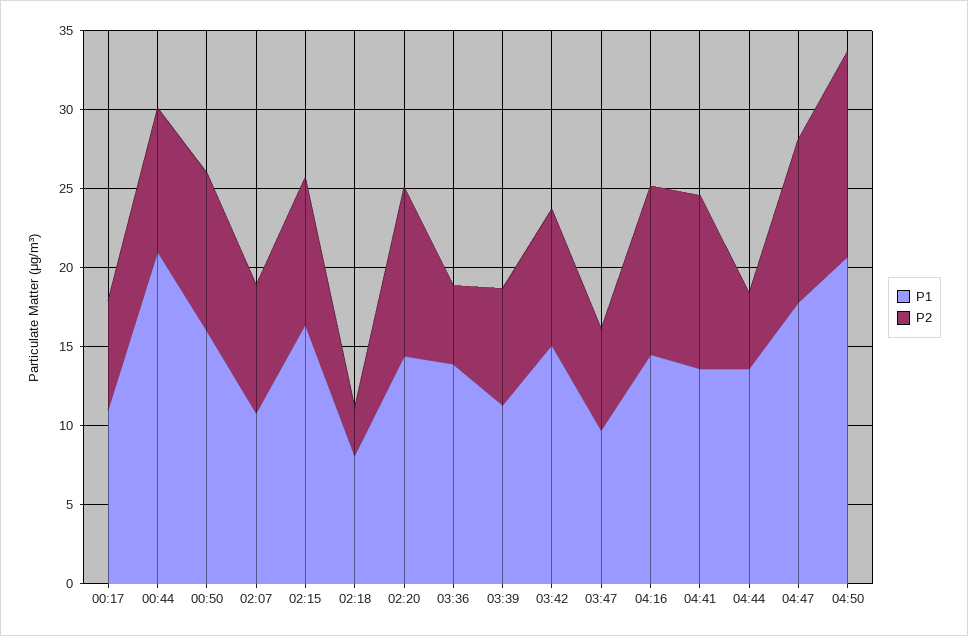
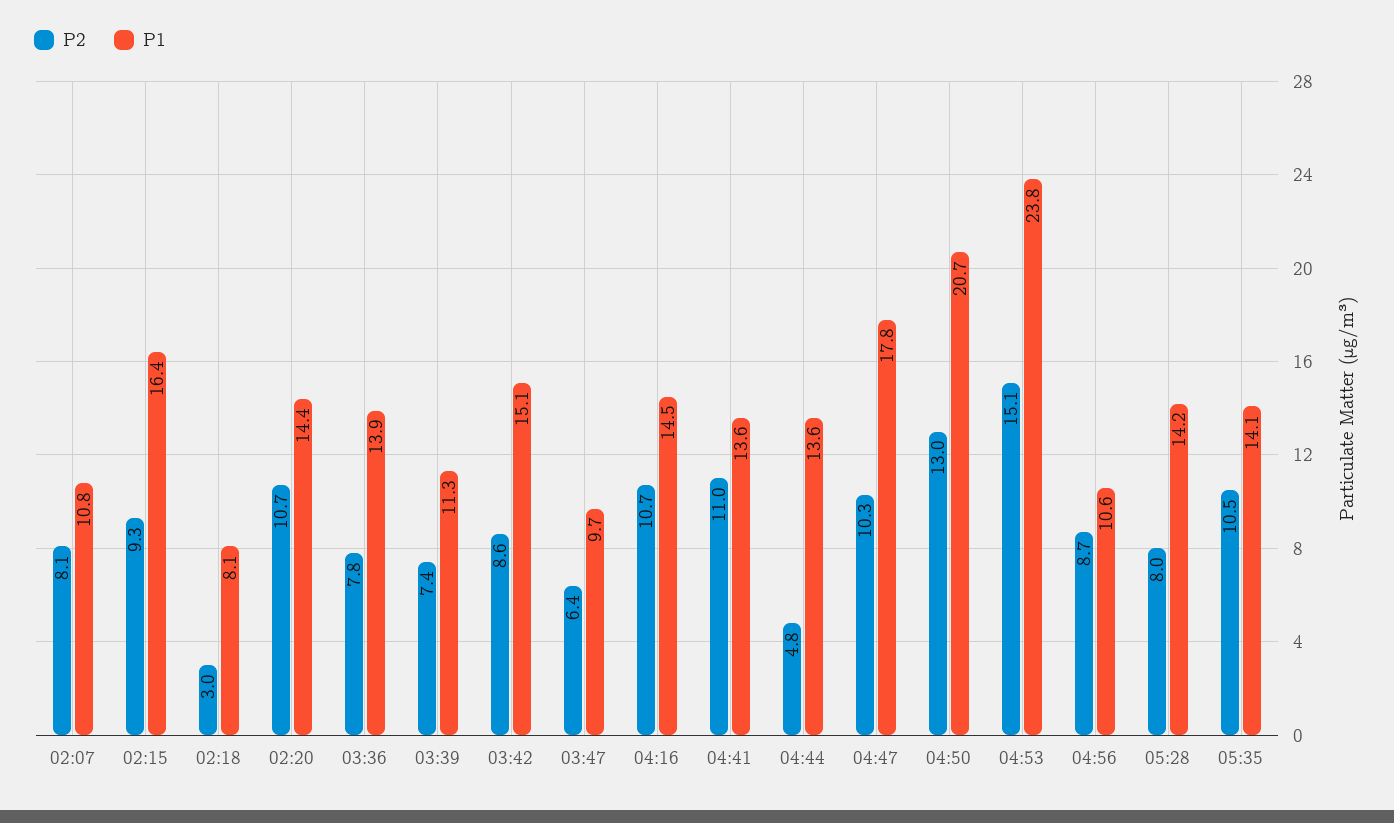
P1, 00:17: 11 -> none
P2, 00:17: 7 -> none
P1, 00:44: 21 -> none
P2, 00:44: 9 -> none
P1, 00:50: 16 -> none
P2, 00:50: 10 -> none
P2, 03:36: 5 -> 7.8
P2, 04:53: none -> 15.1
P1, 04:53: none -> 23.8
P2, 04:56: none -> 8.7
P1, 04:56: none -> 10.6
P2, 05:28: none -> 8
P1, 05:28: none -> 14.2
P2, 05:35: none -> 10.5
P1, 05:35: none -> 14.1

